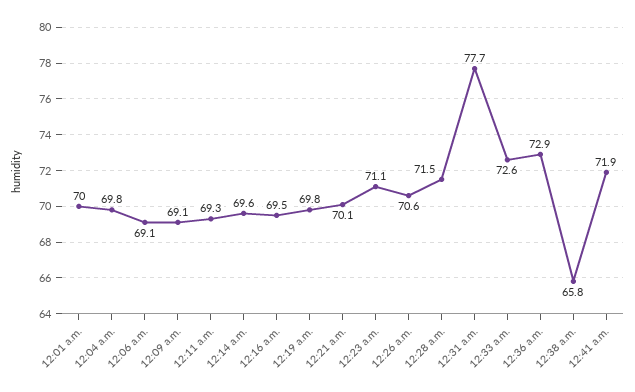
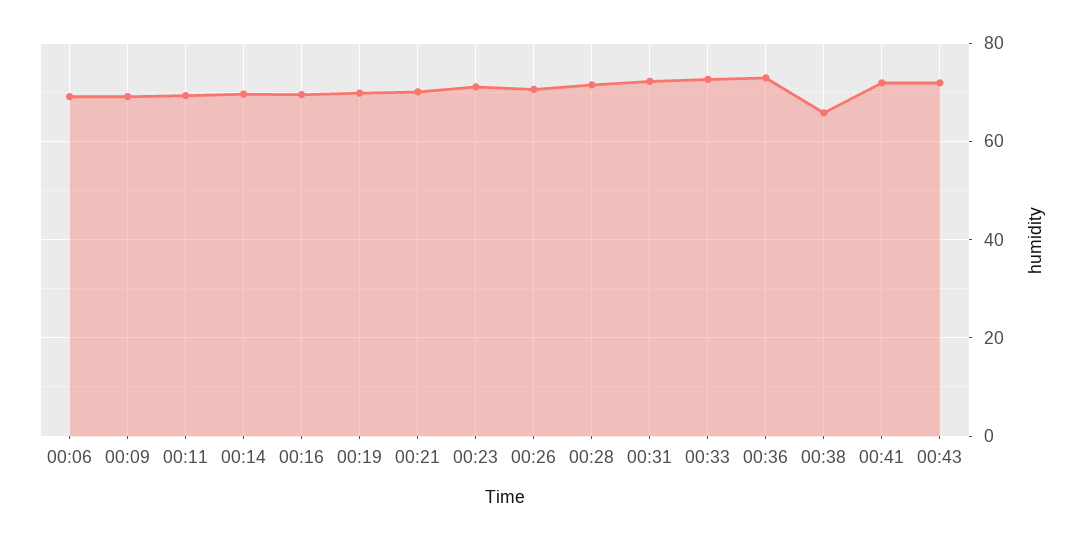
12:01 a.m.: 70 -> none
12:04 a.m.: 69.8 -> none
12:31 a.m.: 77.7 -> 72
00:43: none -> 72

